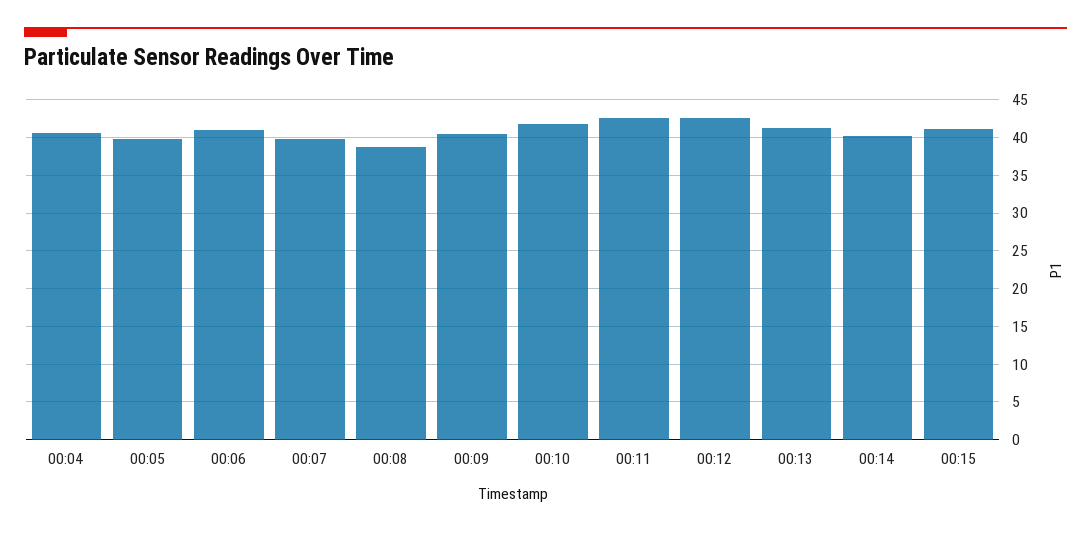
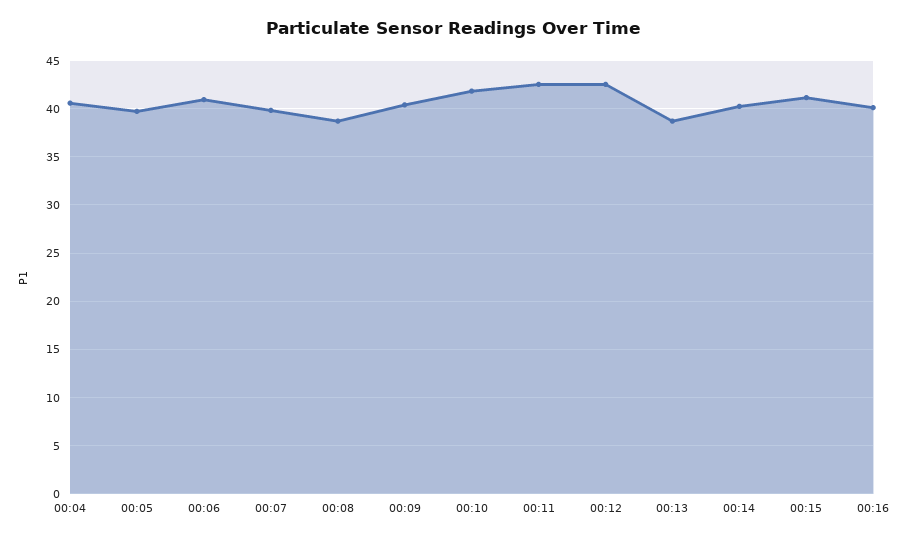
00:13: 41 -> 39
00:16: none -> 40

